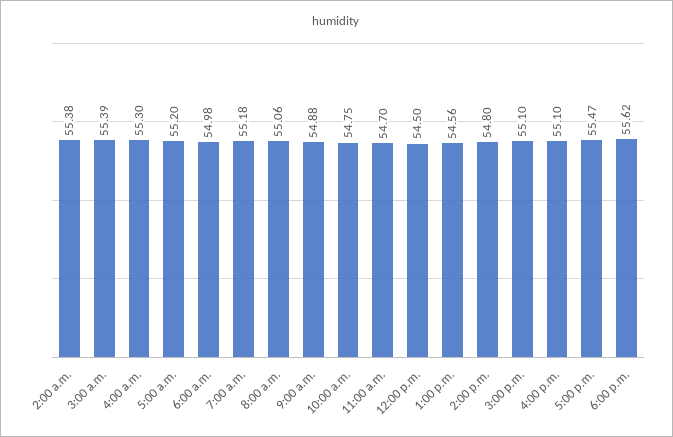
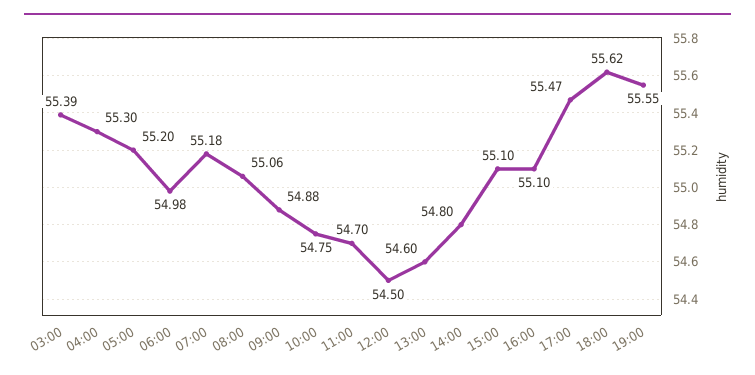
2:00 a.m.: 55.38 -> none
1:00 p.m.: 54.56 -> 54.6
19:00: none -> 55.55

